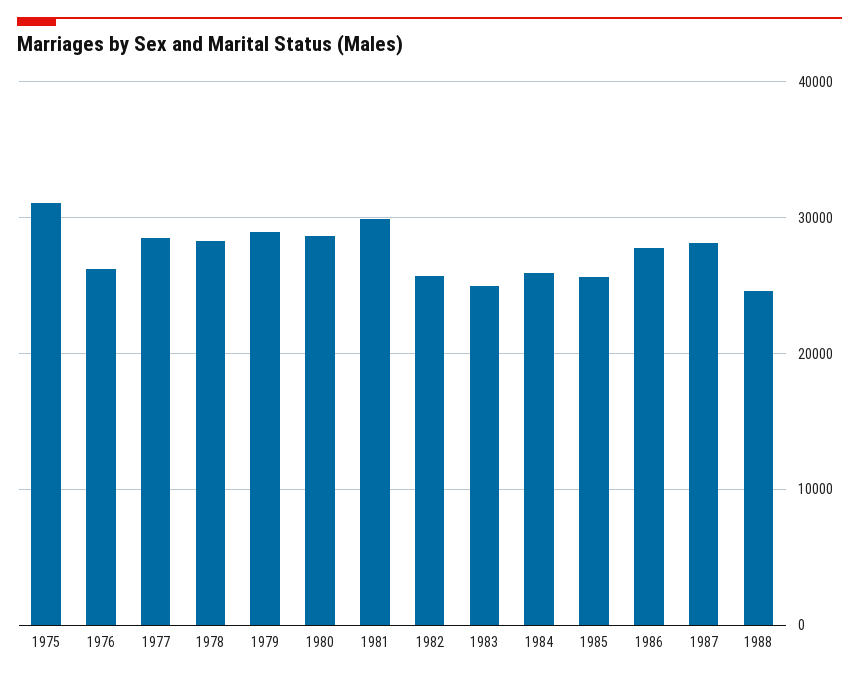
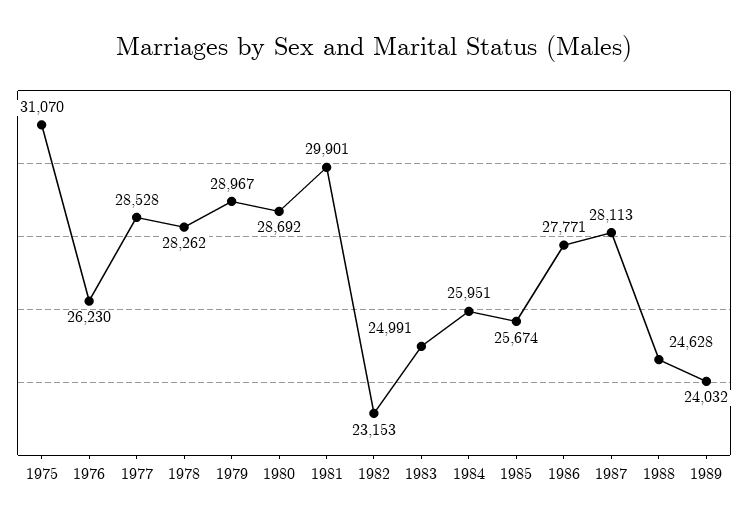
1982: 26000 -> 23153
1989: none -> 24032

